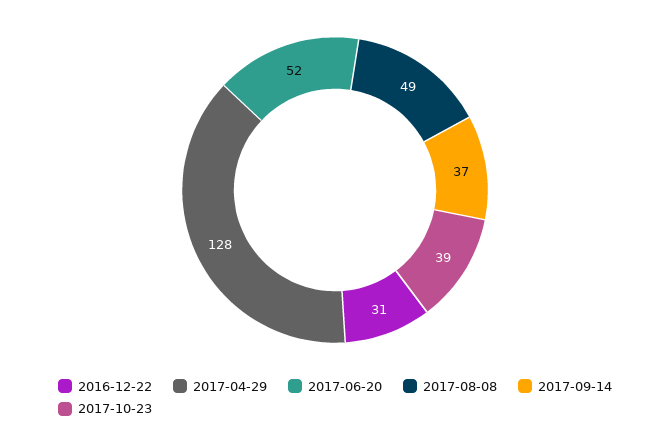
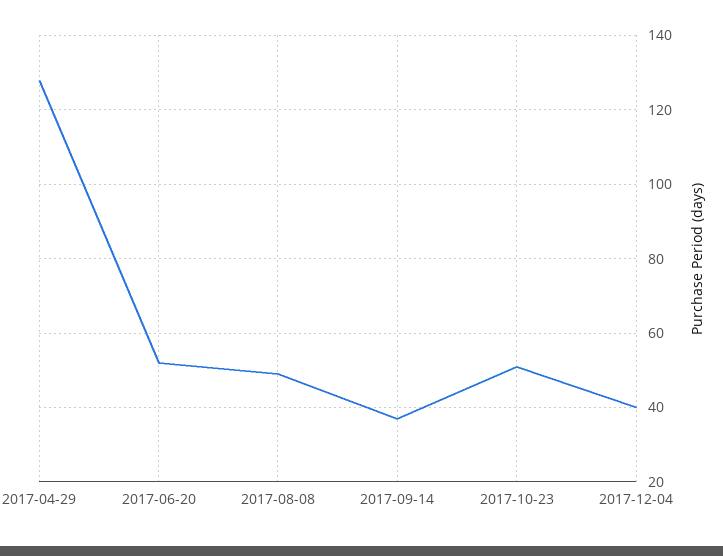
2016-12-22: 31 -> none
2017-10-23: 39 -> 50
2017-12-04: none -> 40

